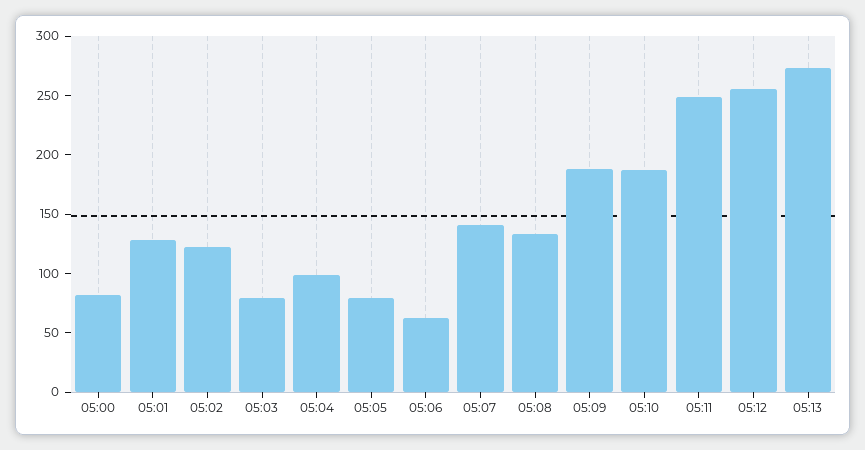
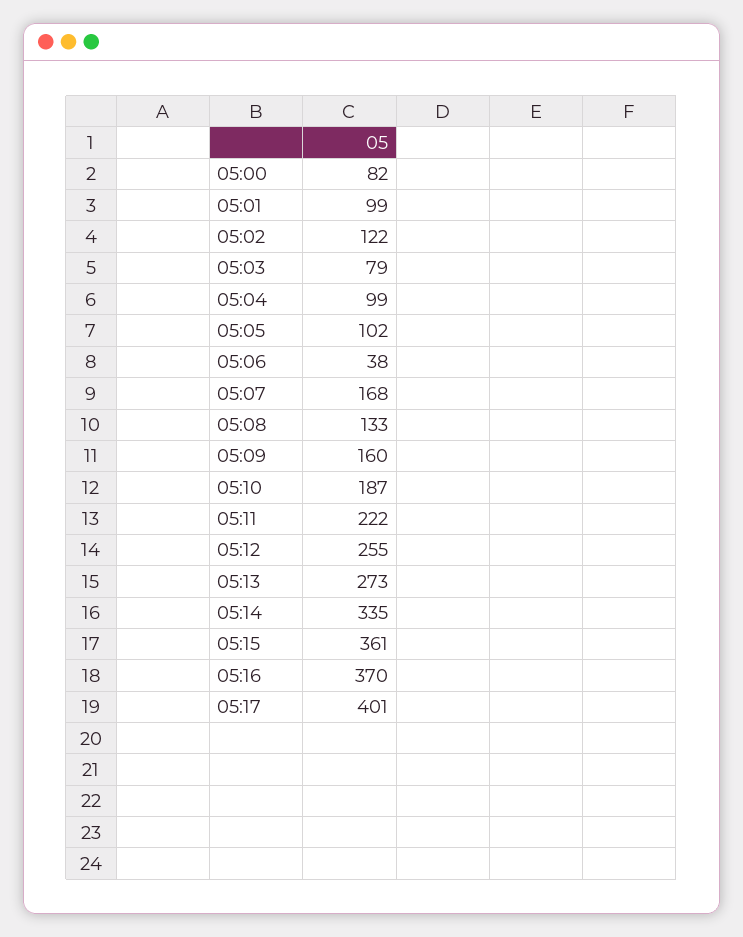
05:01: 130 -> 99
05:05: 80 -> 102
05:06: 60 -> 38
05:07: 140 -> 168
05:09: 190 -> 160
05:11: 250 -> 222
05:14: none -> 335
05:15: none -> 361
05:16: none -> 370
05:17: none -> 401

